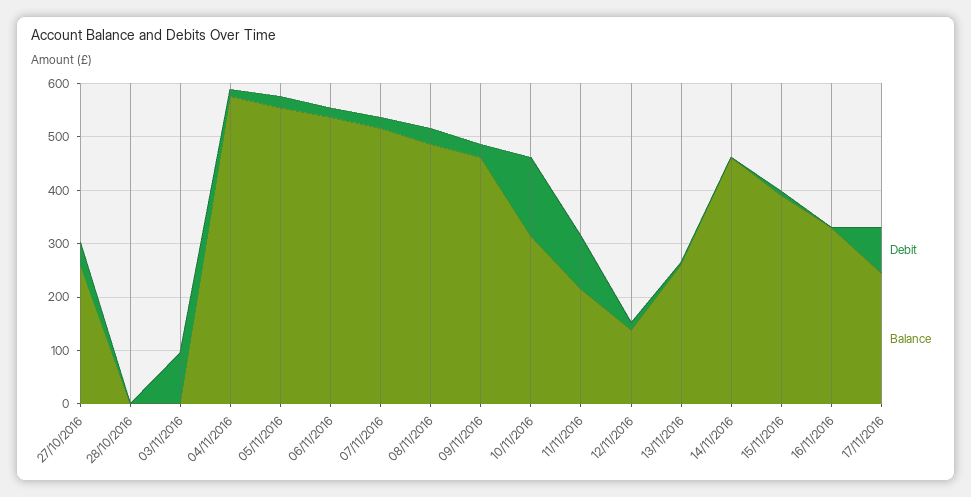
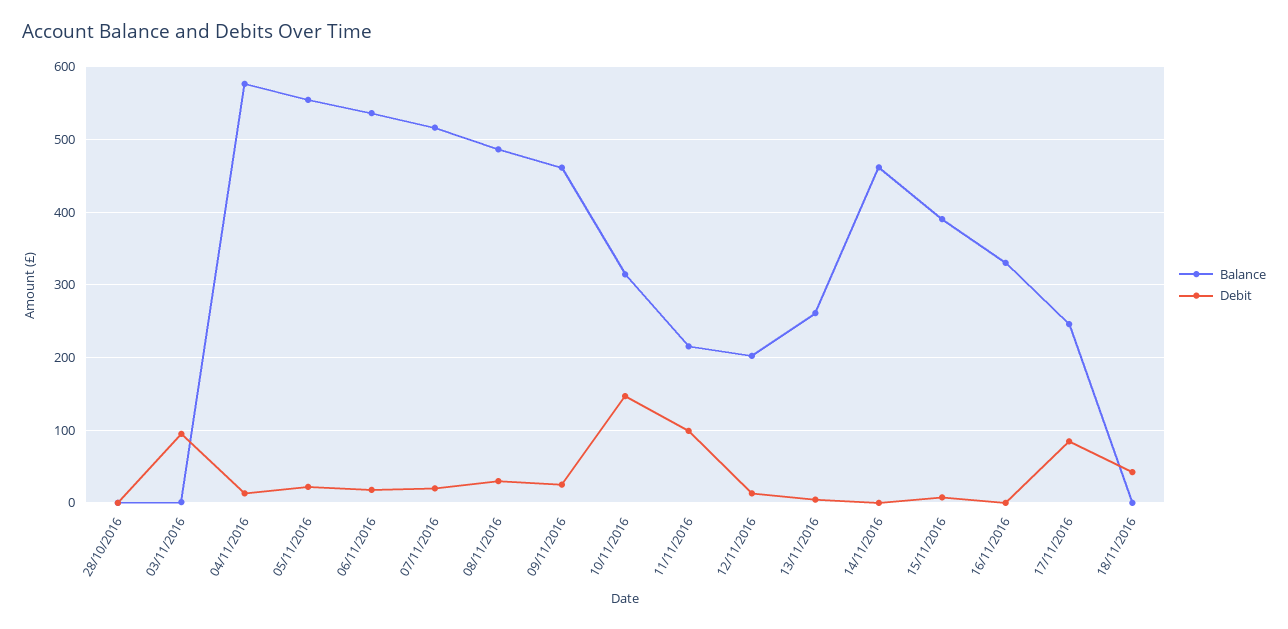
Debit, 27/10/2016: 40 -> none
Balance, 27/10/2016: 260 -> none
Balance, 12/11/2016: 140 -> 200
Balance, 18/11/2016: none -> 0
Debit, 18/11/2016: none -> 40

